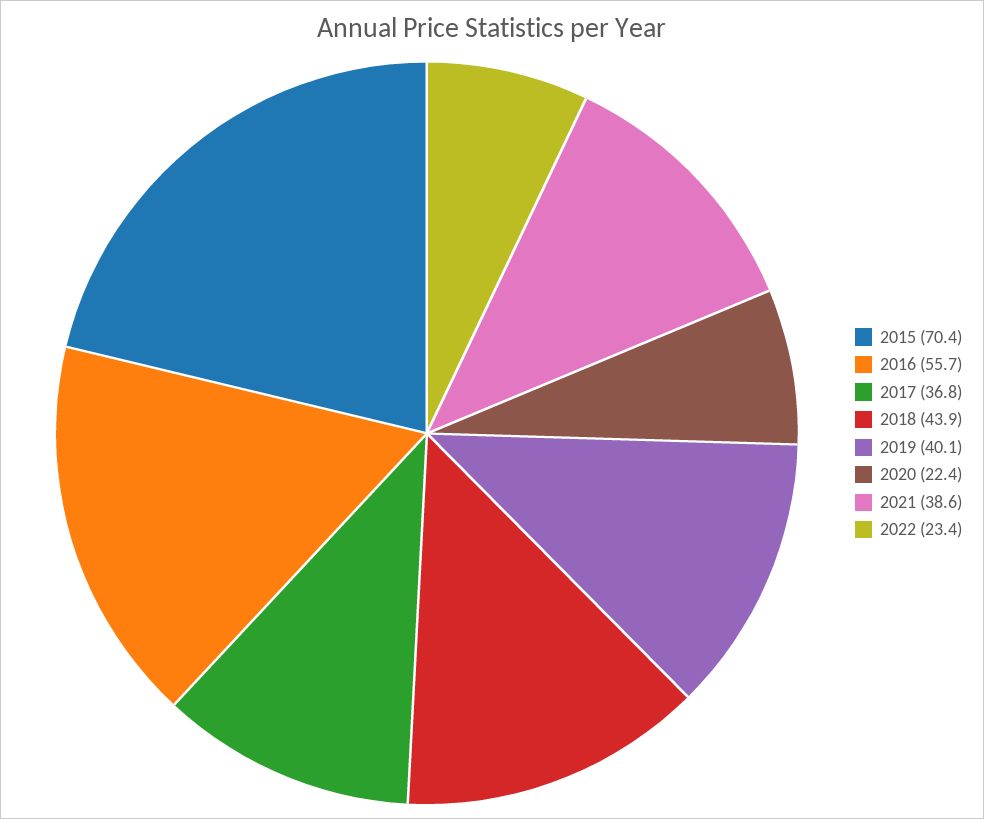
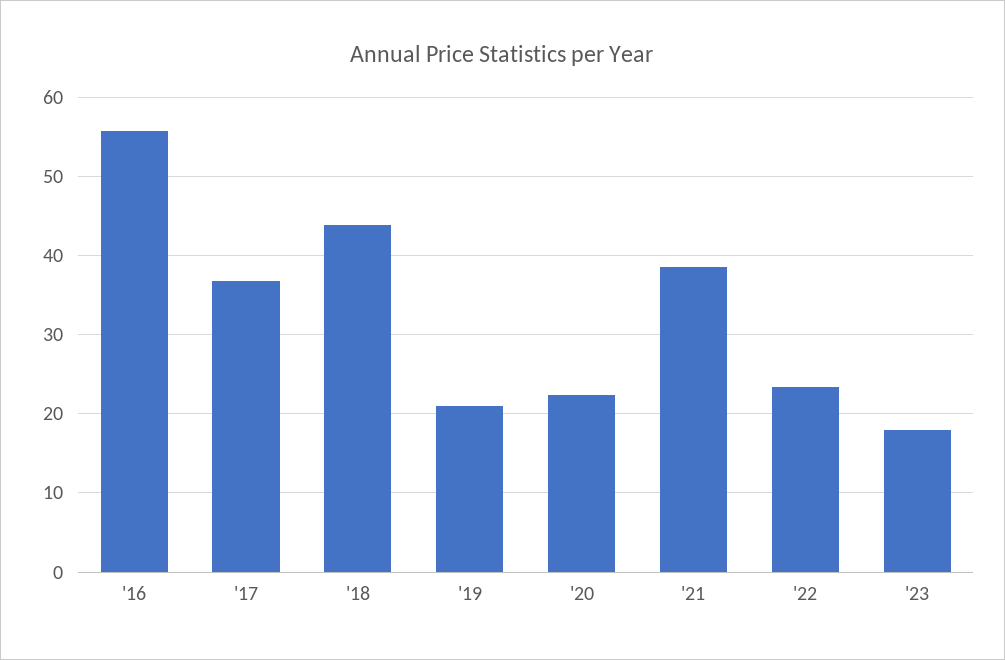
2015: 70.4 -> none
2019: 40.1 -> 21
'23: none -> 18

